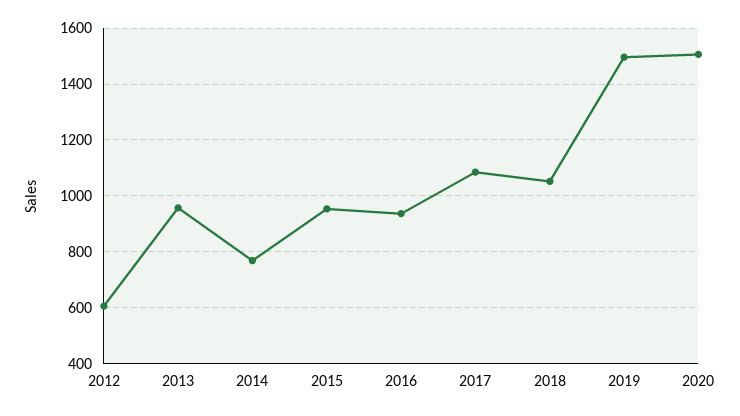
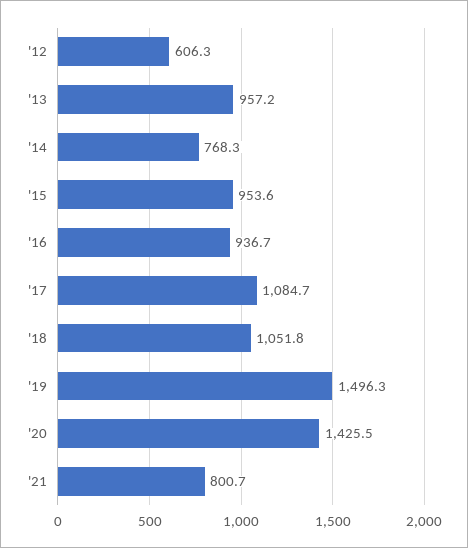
2020: 1500 -> 1425.5
'21: none -> 800.7

